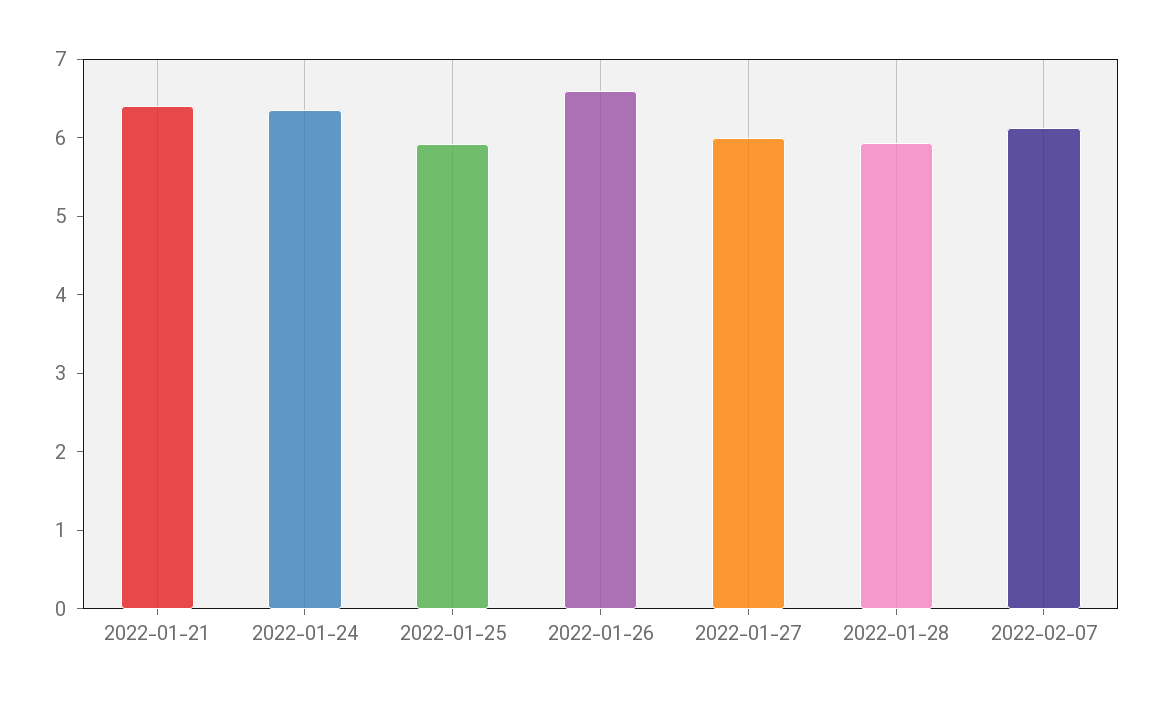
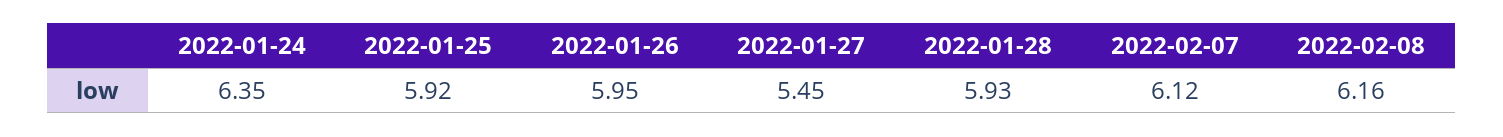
2022-01-21: 6.4 -> none
2022-01-26: 6.6 -> 5.95
2022-01-27: 6 -> 5.45
2022-02-08: none -> 6.16

